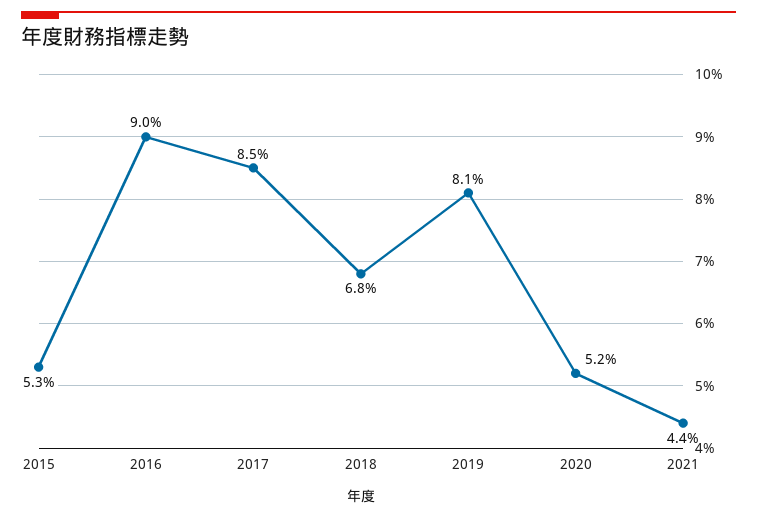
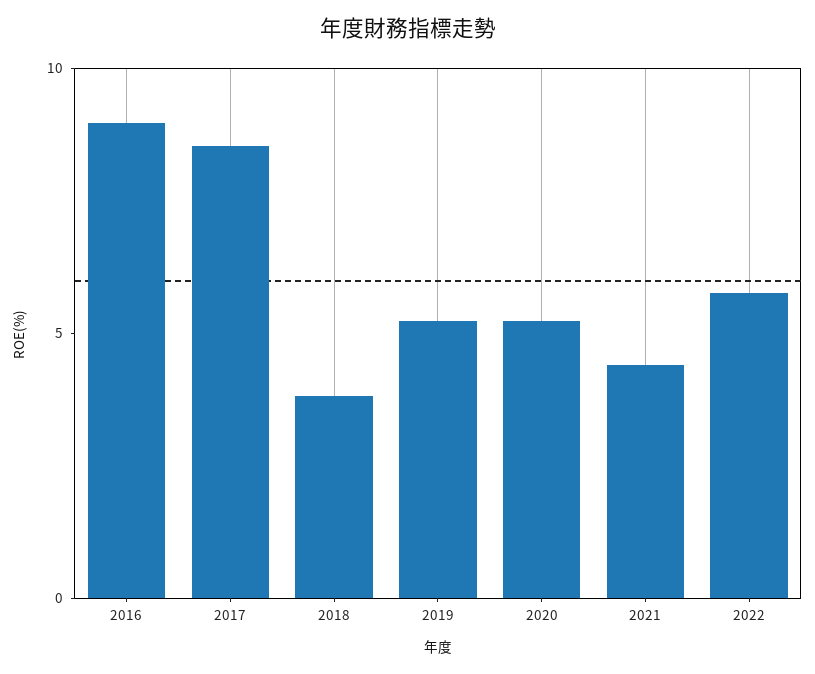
2015: 5.3 -> none
2018: 6.8 -> 4
2019: 8.1 -> 5
2022: none -> 6

